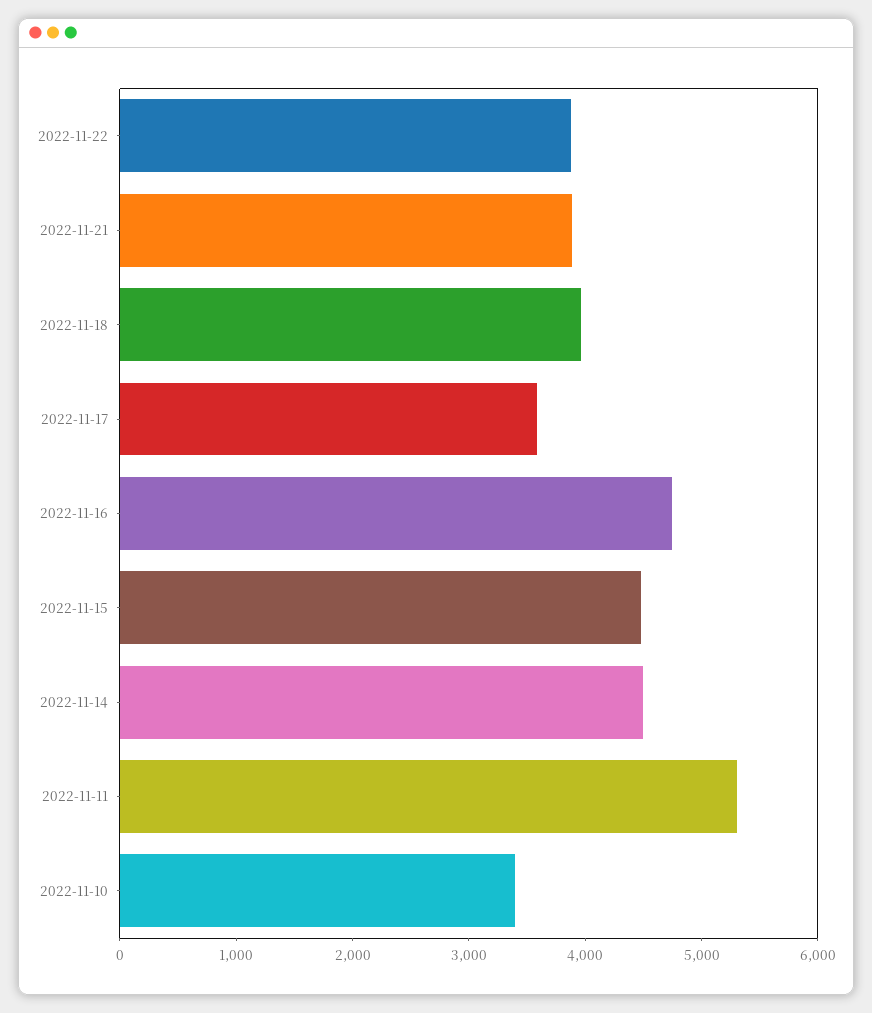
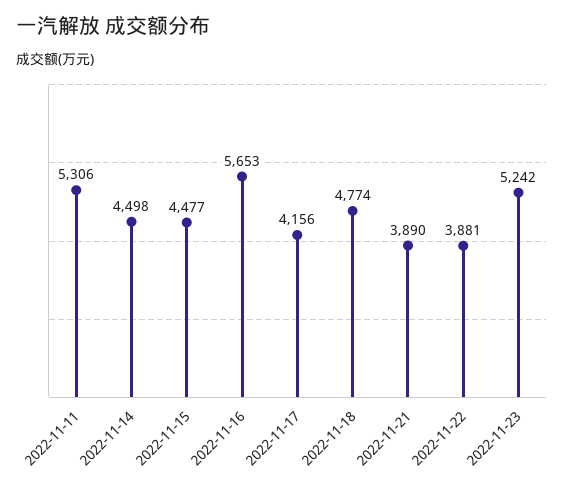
2022-11-18: 4000 -> 4774
2022-11-17: 3600 -> 4156
2022-11-16: 4800 -> 5653
2022-11-10: 3400 -> none
2022-11-23: none -> 5242

